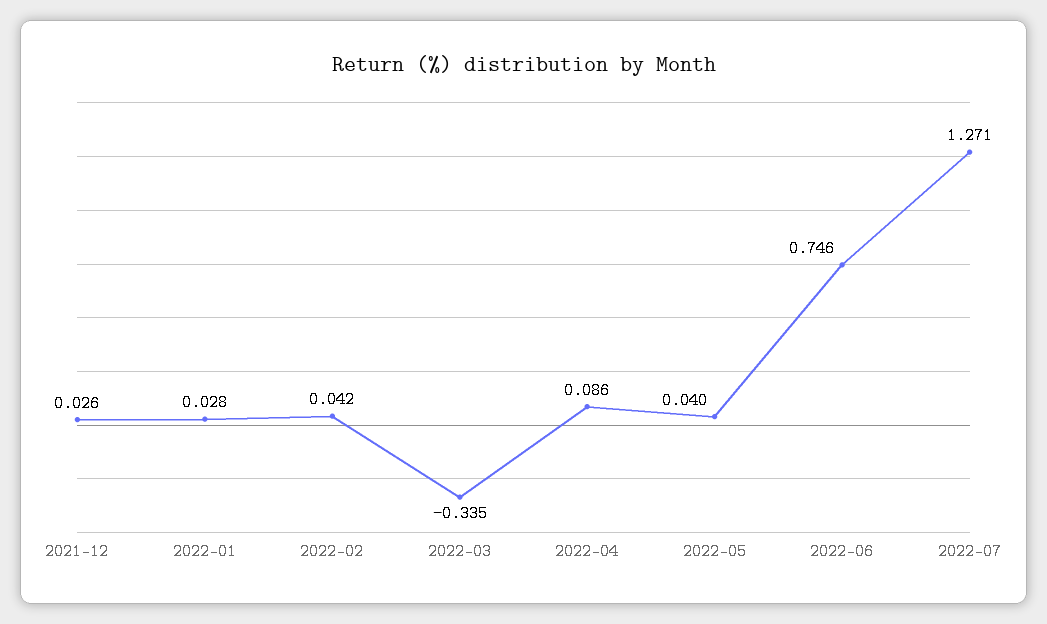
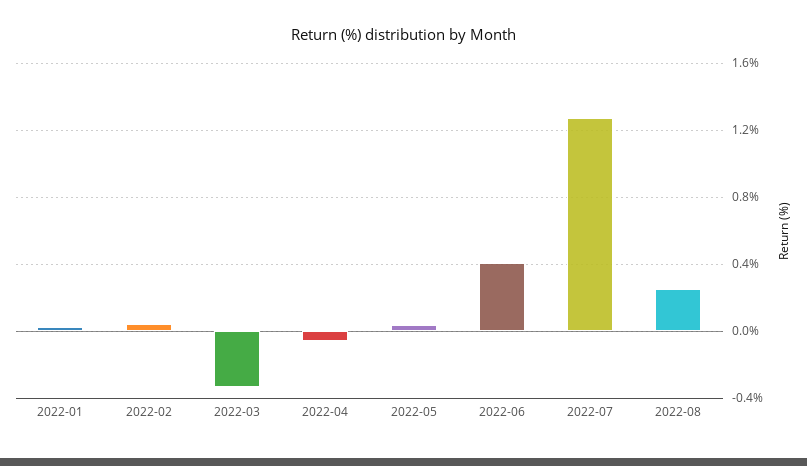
2021-12: 0.026 -> none
2022-04: 0.086 -> -0.05
2022-06: 0.746 -> 0.4
2022-08: none -> 0.25

